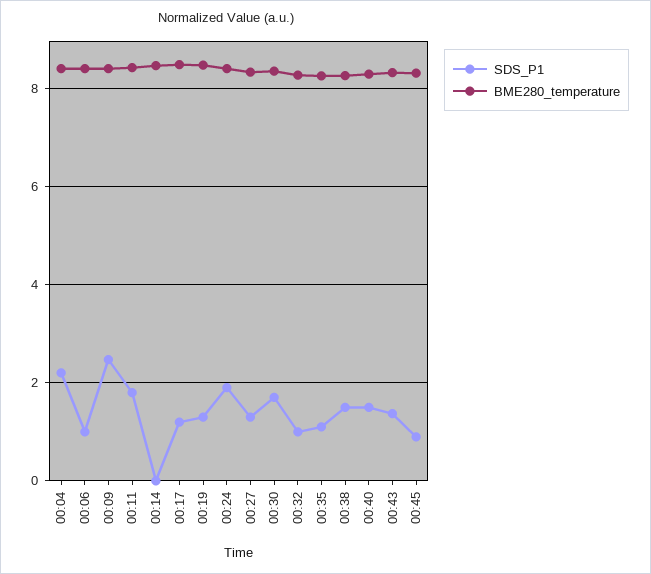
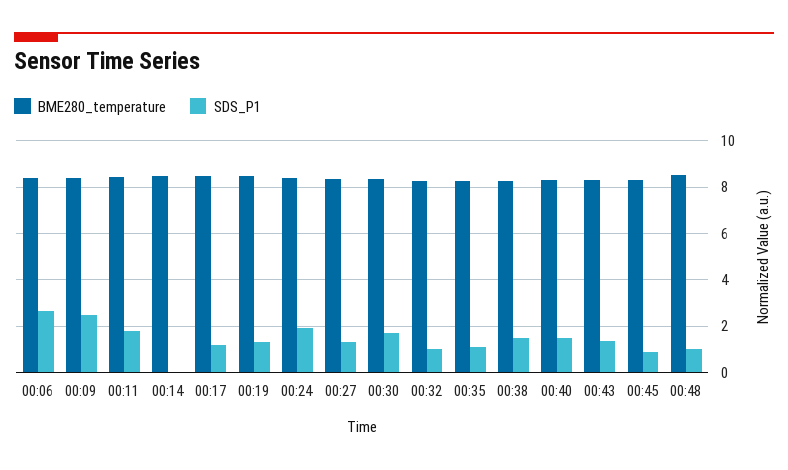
SDS_P1, 00:04: 2.2 -> none
BME280_temperature, 00:04: 8.4 -> none
SDS_P1, 00:06: 1 -> 2.5
BME280_temperature, 00:48: none -> 8.5
SDS_P1, 00:48: none -> 1

